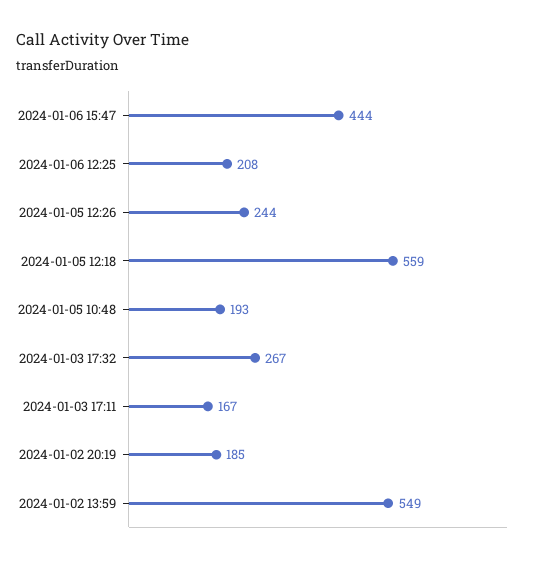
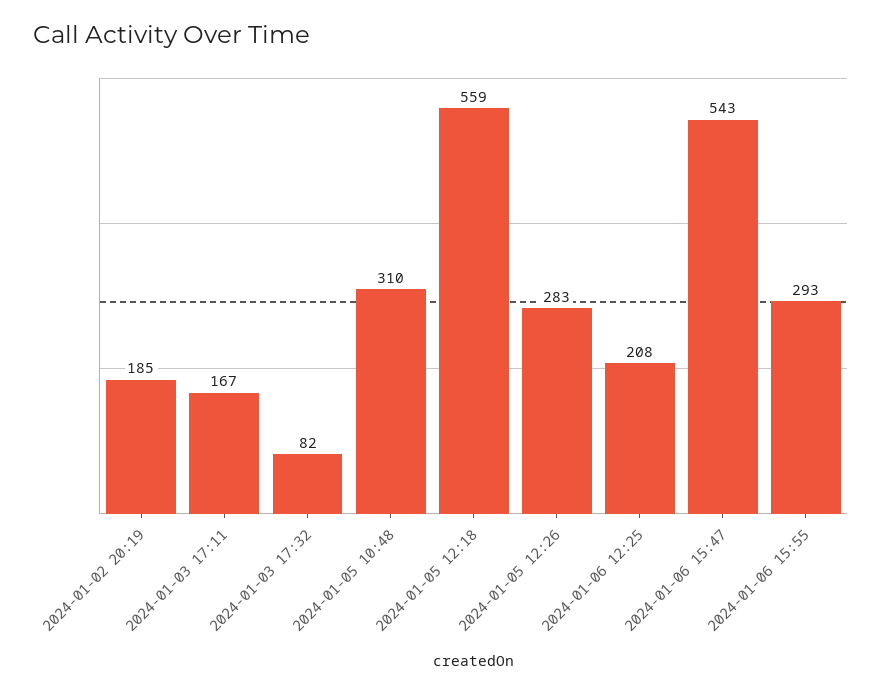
2024-01-06 15:47: 444 -> 543
2024-01-05 12:26: 244 -> 283
2024-01-05 10:48: 193 -> 310
2024-01-03 17:32: 267 -> 82
2024-01-02 13:59: 549 -> none
2024-01-06 15:55: none -> 293

